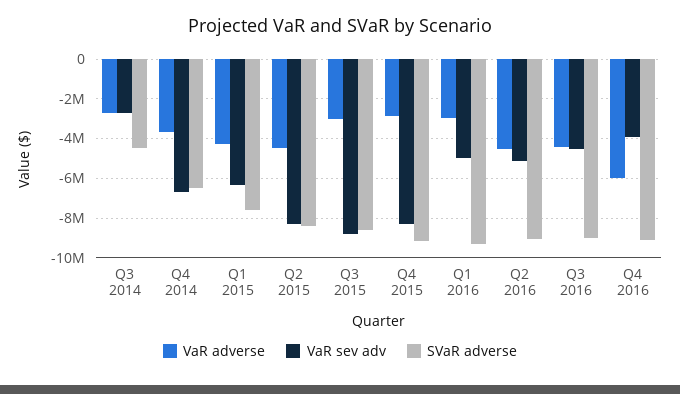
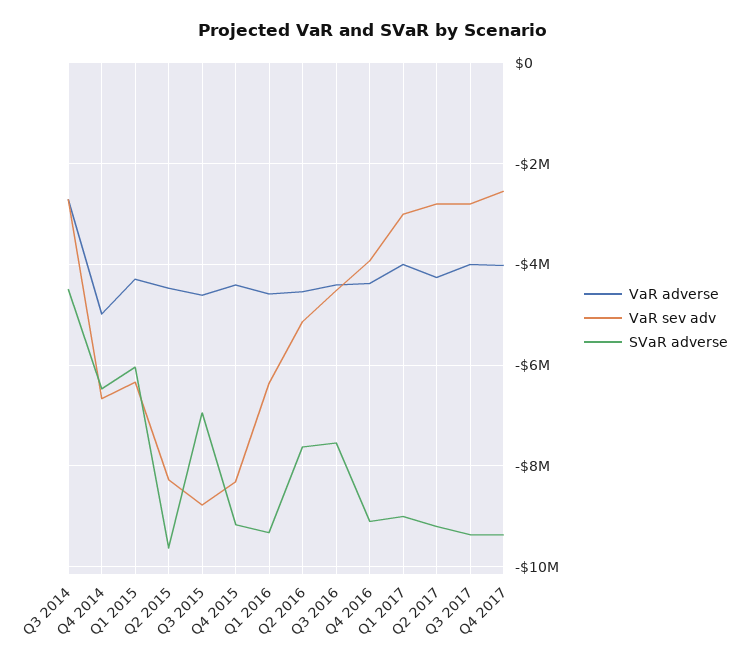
VaR adverse, Q4 2014: -3500000 -> -5000000
SVaR adverse, Q1 2015: -7500000 -> -6000000
SVaR adverse, Q2 2015: -8500000 -> -9600000
VaR adverse, Q3 2015: -3000000 -> -4600000
SVaR adverse, Q3 2015: -8500000 -> -7000000
VaR adverse, Q4 2015: -3000000 -> -4400000
VaR adverse, Q1 2016: -3000000 -> -4600000
VaR sev adv, Q1 2016: -5000000 -> -6400000
SVaR adverse, Q2 2016: -9000000 -> -7600000
SVaR adverse, Q3 2016: -9000000 -> -7600000
VaR adverse, Q4 2016: -6000000 -> -4400000
VaR adverse, Q1 2017: none -> -4000000
VaR sev adv, Q1 2017: none -> -3000000
SVaR adverse, Q1 2017: none -> -9000000
VaR adverse, Q2 2017: none -> -4200000
VaR sev adv, Q2 2017: none -> -2800000
SVaR adverse, Q2 2017: none -> -9200000
VaR adverse, Q3 2017: none -> -4000000
VaR sev adv, Q3 2017: none -> -2800000
SVaR adverse, Q3 2017: none -> -9400000
VaR adverse, Q4 2017: none -> -4000000
VaR sev adv, Q4 2017: none -> -2600000
SVaR adverse, Q4 2017: none -> -9400000

